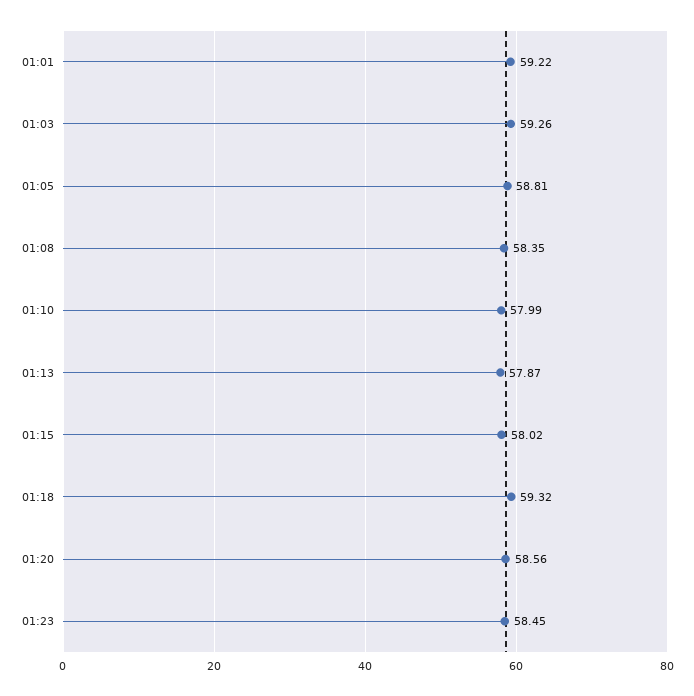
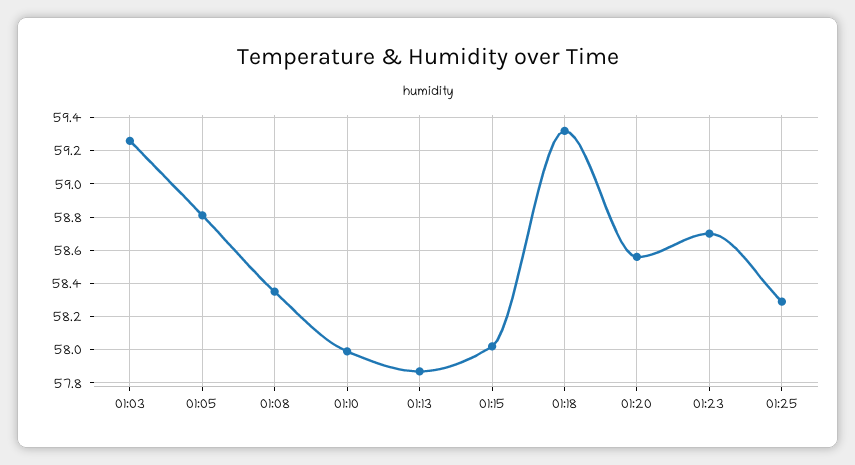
01:01: 59.22 -> none
01:23: 58.45 -> 58.7
01:25: none -> 58.3

